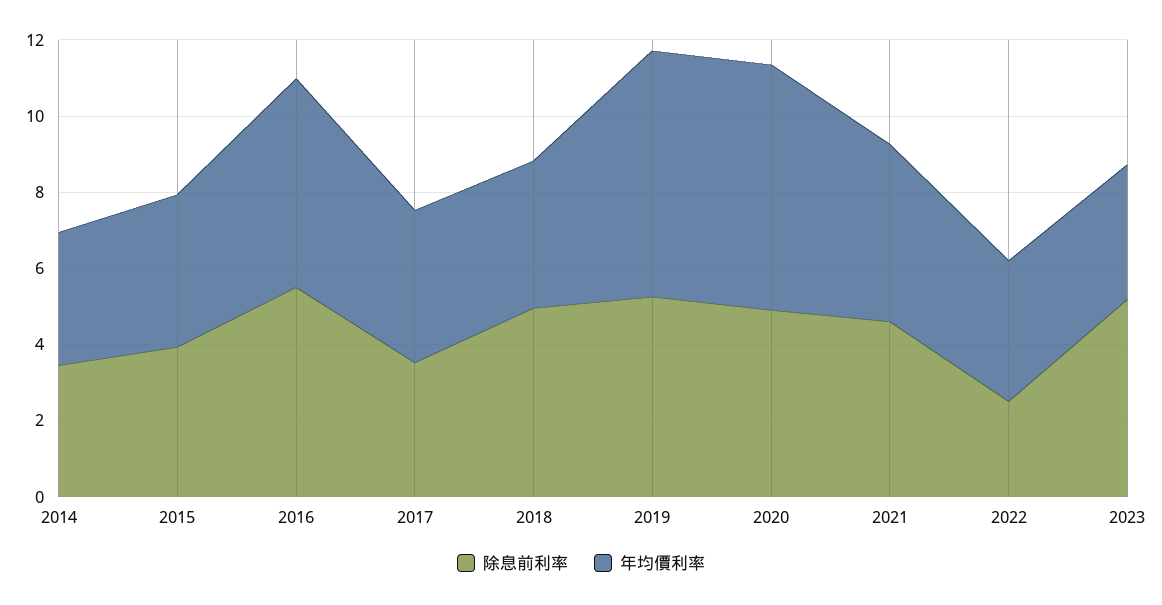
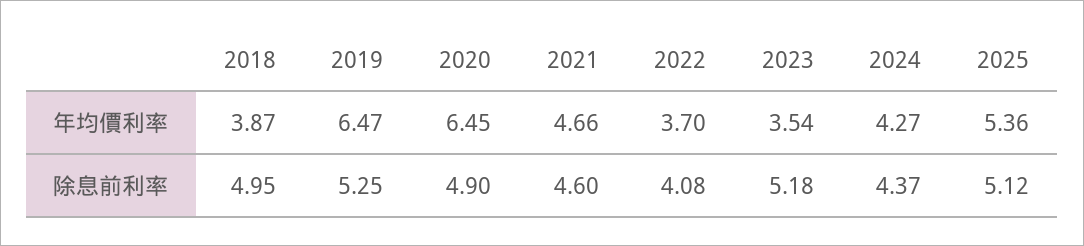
除息前利率, 2014: 3.5 -> none
年均價利率, 2014: 3.5 -> none
除息前利率, 2015: 4 -> none
年均價利率, 2015: 4 -> none
除息前利率, 2016: 5.5 -> none
年均價利率, 2016: 5.5 -> none
除息前利率, 2017: 3.5 -> none
年均價利率, 2017: 4 -> none
除息前利率, 2022: 2.5 -> 4.08
年均價利率, 2024: none -> 4.27
年均價利率, 2025: none -> 5.36
除息前利率, 2024: none -> 4.37
除息前利率, 2025: none -> 5.12

